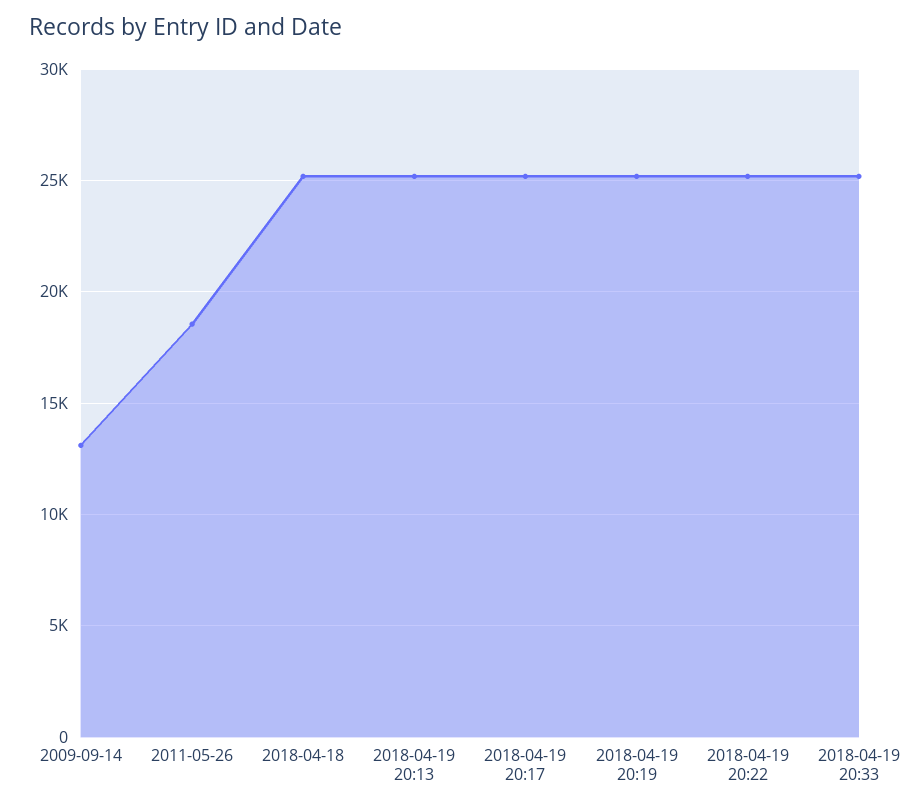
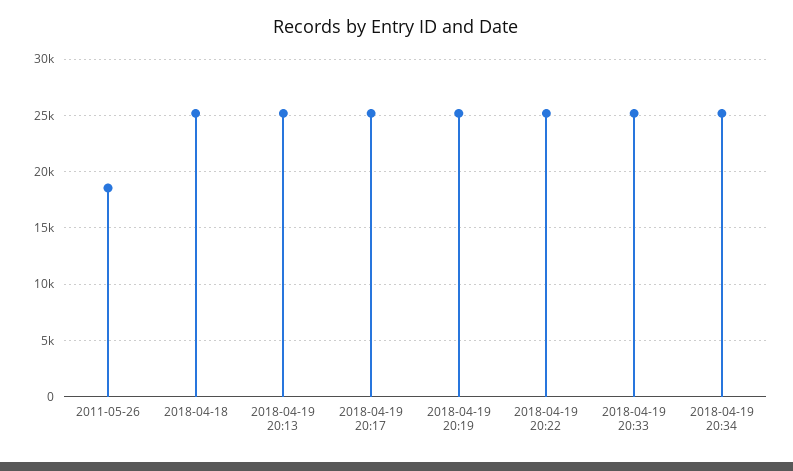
2009-09-14: 13000 -> none
2018-04-19 20:34: none -> 25000

